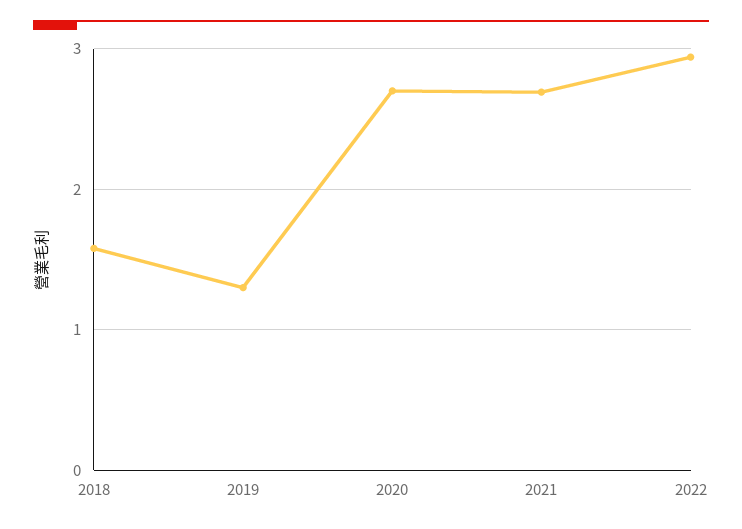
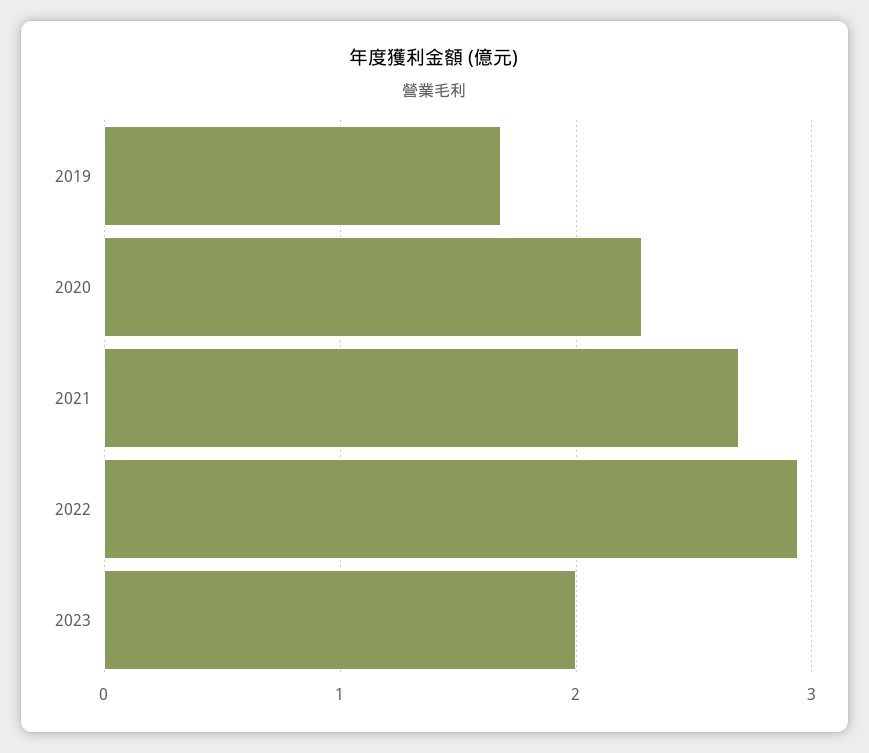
2018: 1.6 -> none
2019: 1.3 -> 1.7
2020: 2.7 -> 2.3
2023: none -> 2

